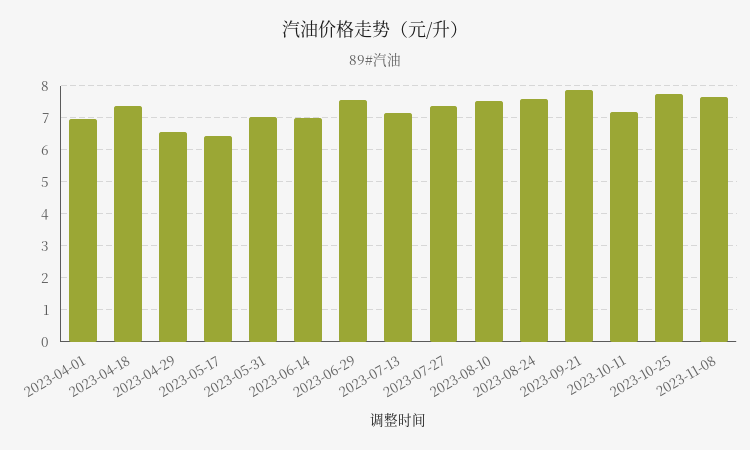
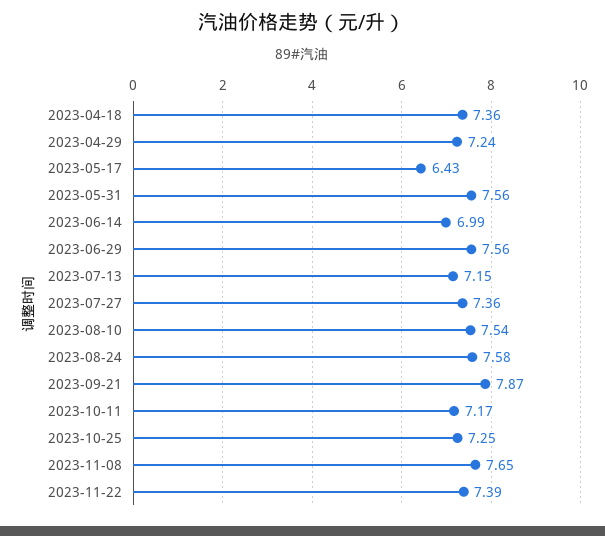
2023-04-01: 7 -> none
2023-04-29: 6.6 -> 7.24
2023-05-31: 7 -> 7.56
2023-10-25: 7.8 -> 7.25
2023-11-22: none -> 7.39

